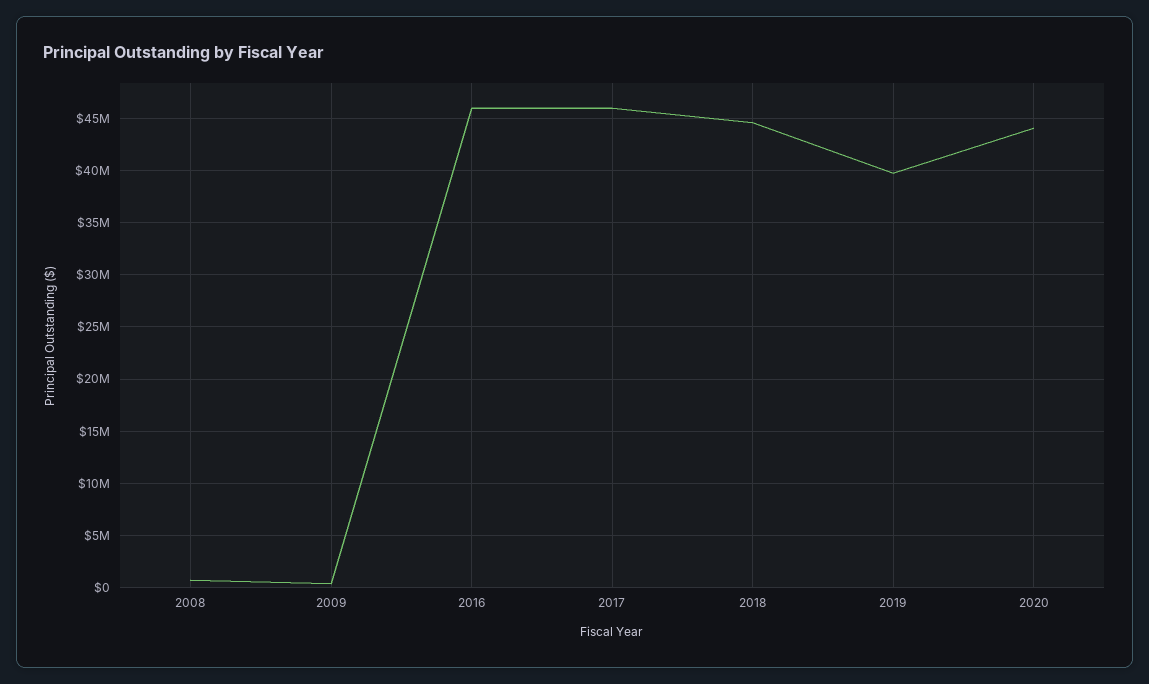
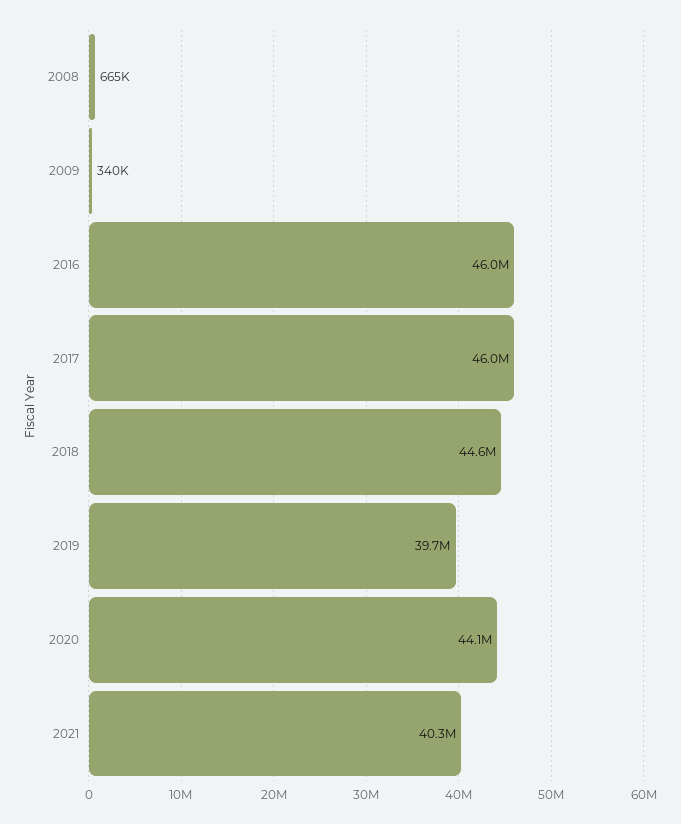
2021: none -> 40300000

